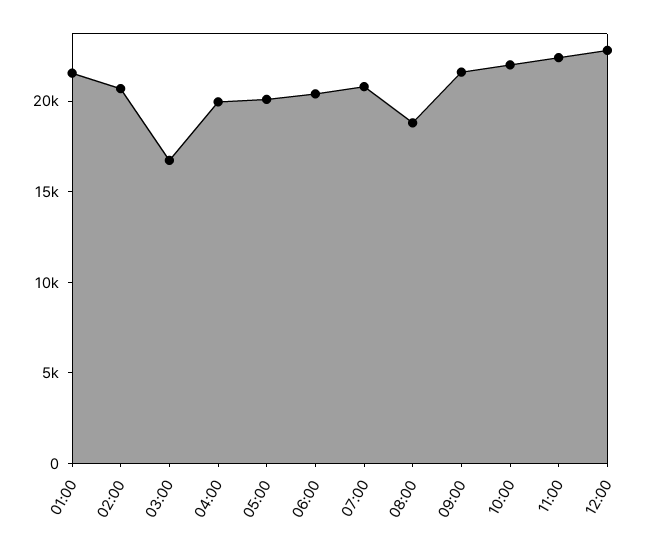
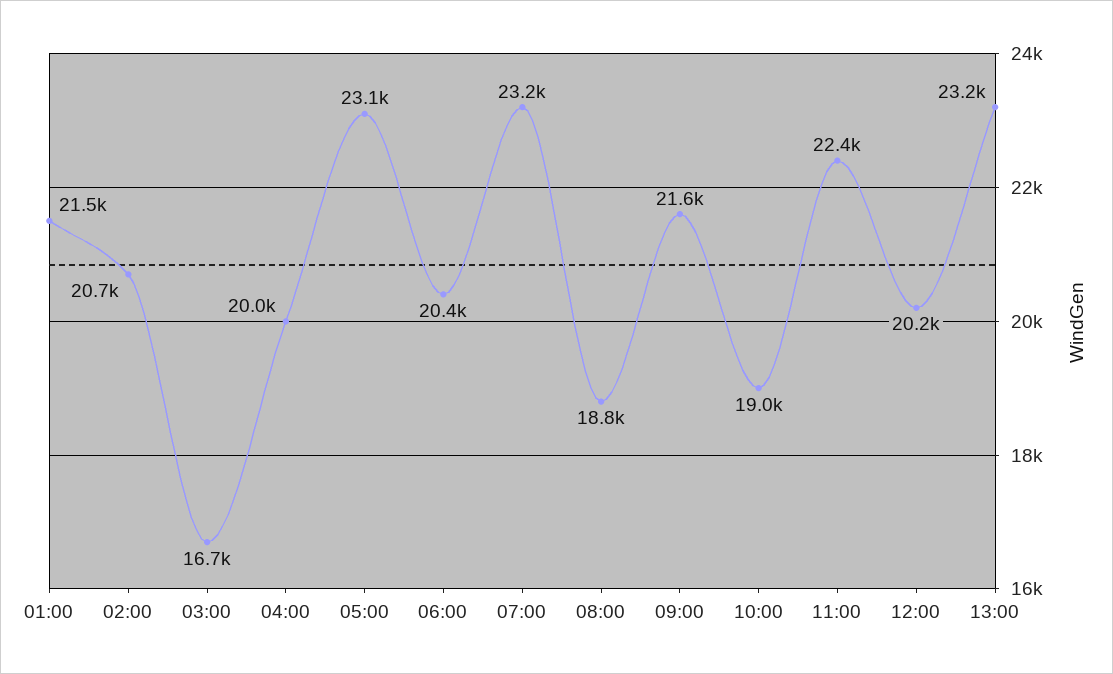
05:00: 20000 -> 23100
07:00: 21000 -> 23200
10:00: 22000 -> 19000
12:00: 23000 -> 20200
13:00: none -> 23200

